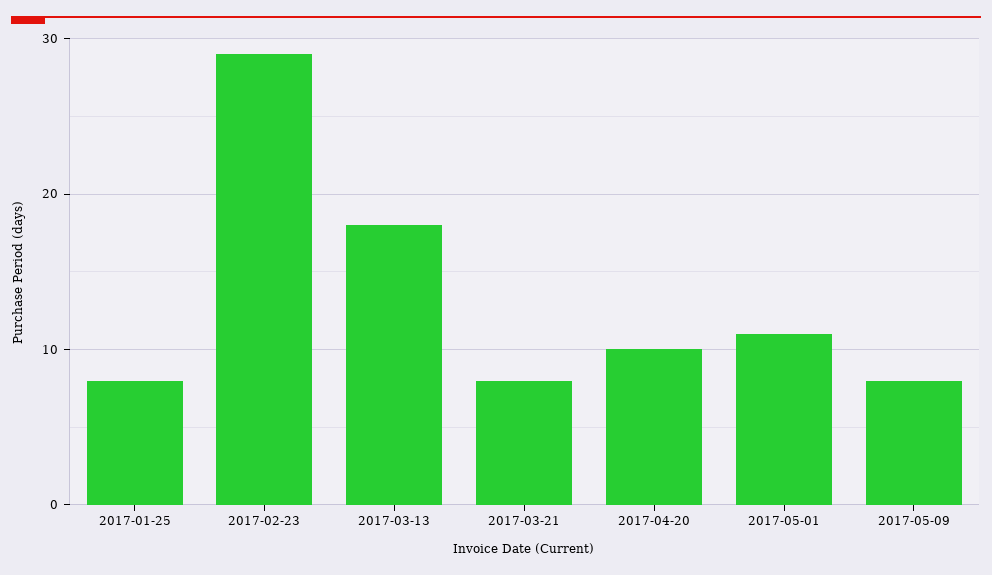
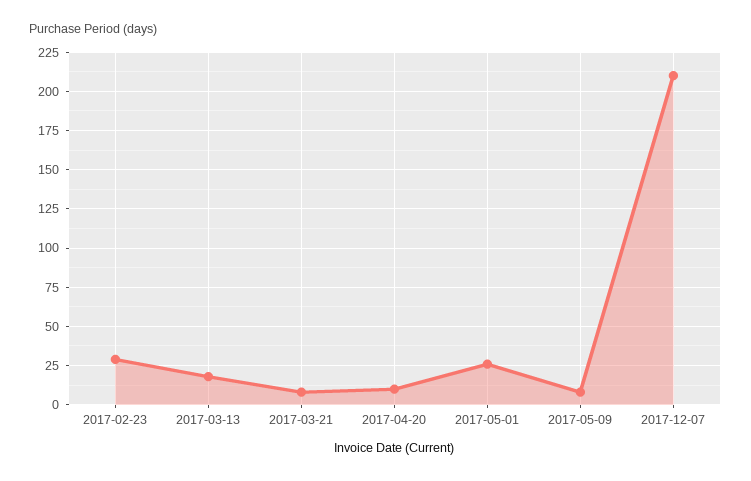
2017-01-25: 8 -> none
2017-05-01: 11 -> 25
2017-12-07: none -> 210

